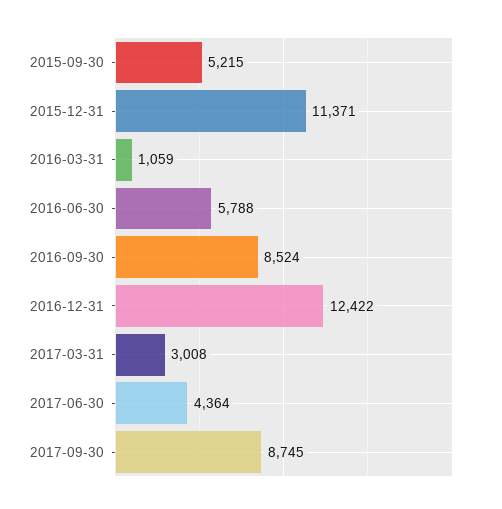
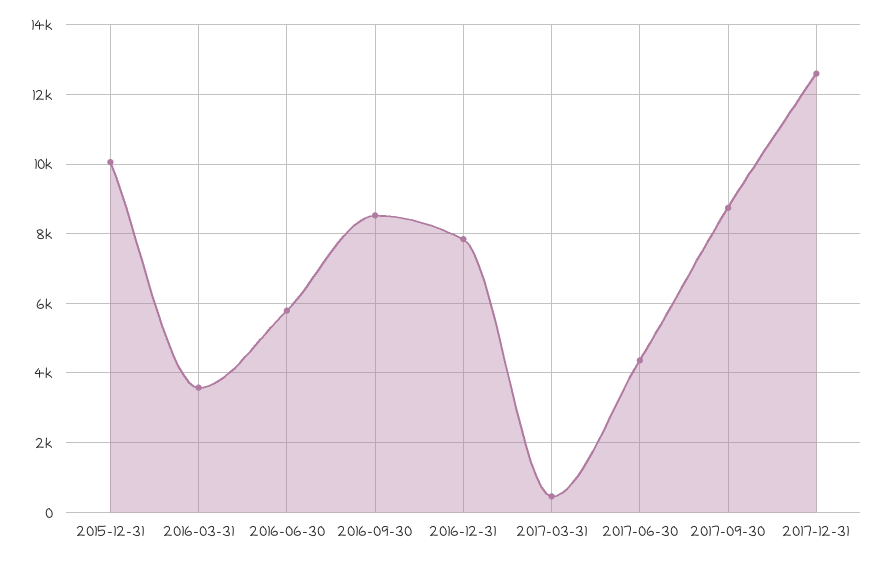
2015-09-30: 5215 -> none
2015-12-31: 11371 -> 10000
2016-03-31: 1059 -> 3600
2016-12-31: 12422 -> 7800
2017-03-31: 3008 -> 400
2017-12-31: none -> 12600

